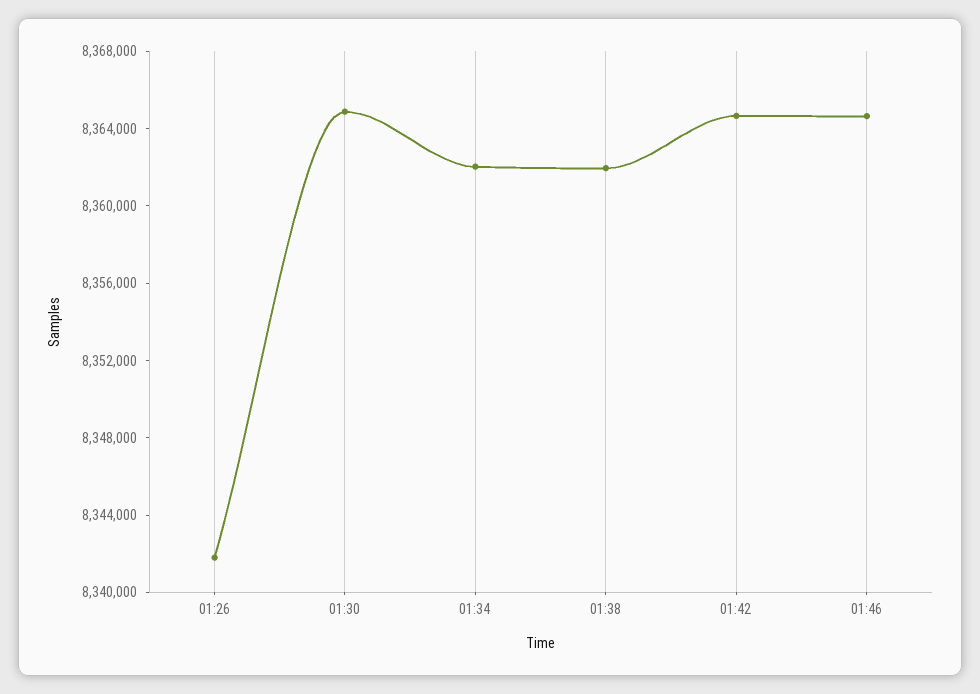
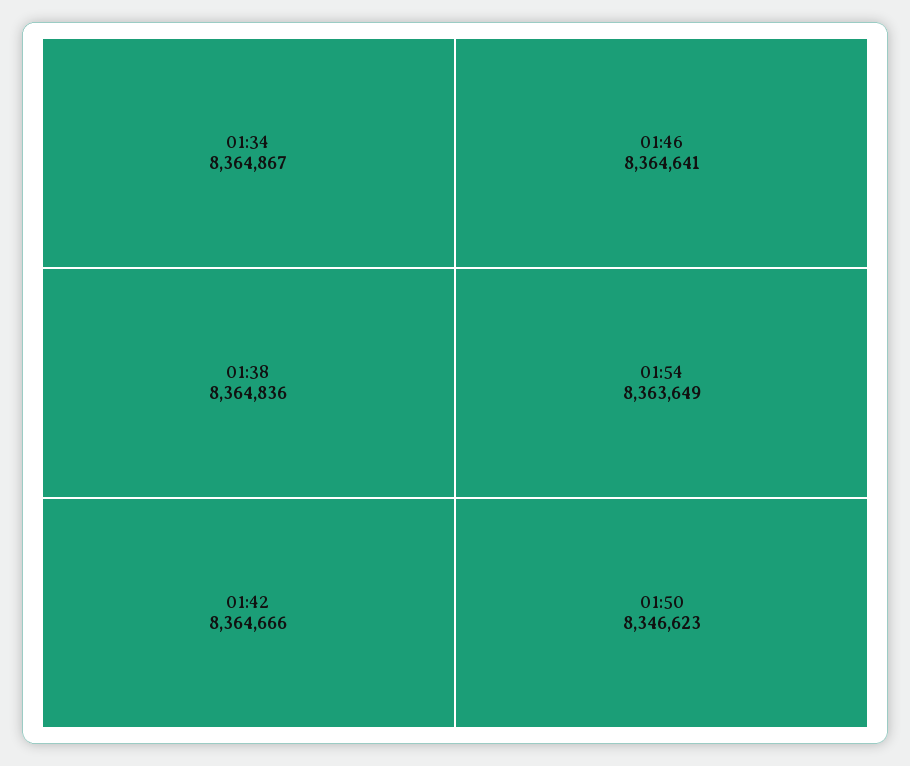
01:26: 8342000 -> none
01:30: 8365000 -> none
01:34: 8362000 -> 8364867
01:38: 8362000 -> 8364836
01:54: none -> 8363649
01:50: none -> 8346623

